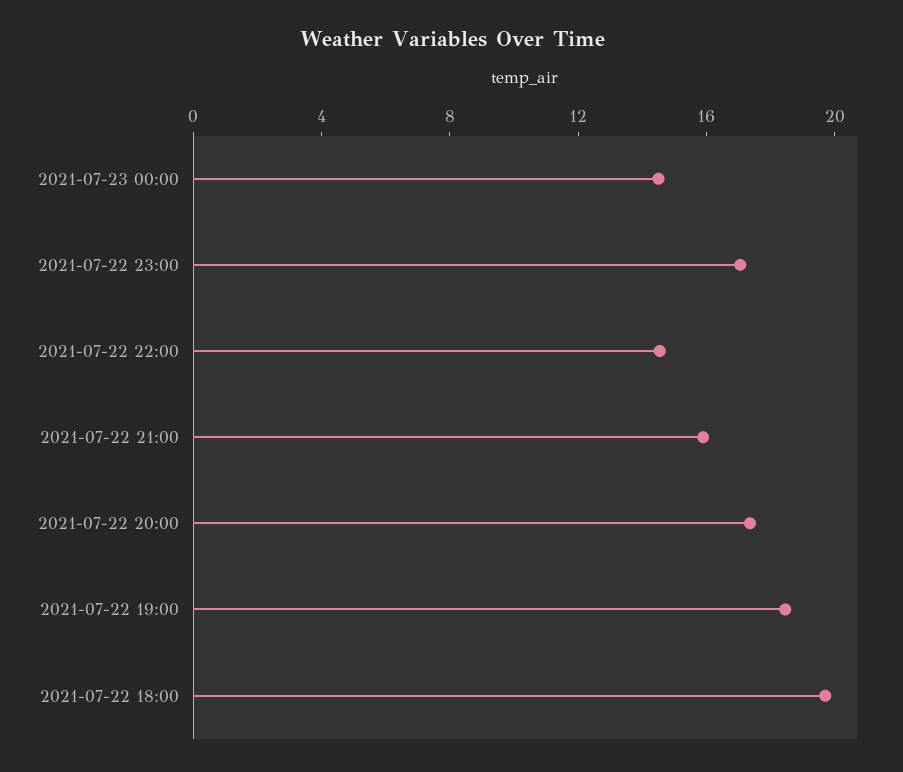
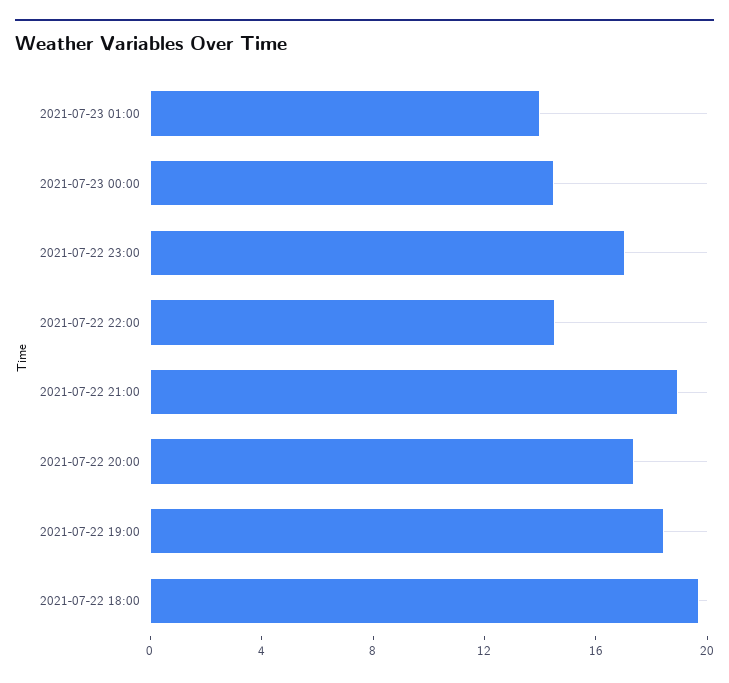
2021-07-22 21:00: 16 -> 19
2021-07-23 01:00: none -> 14

